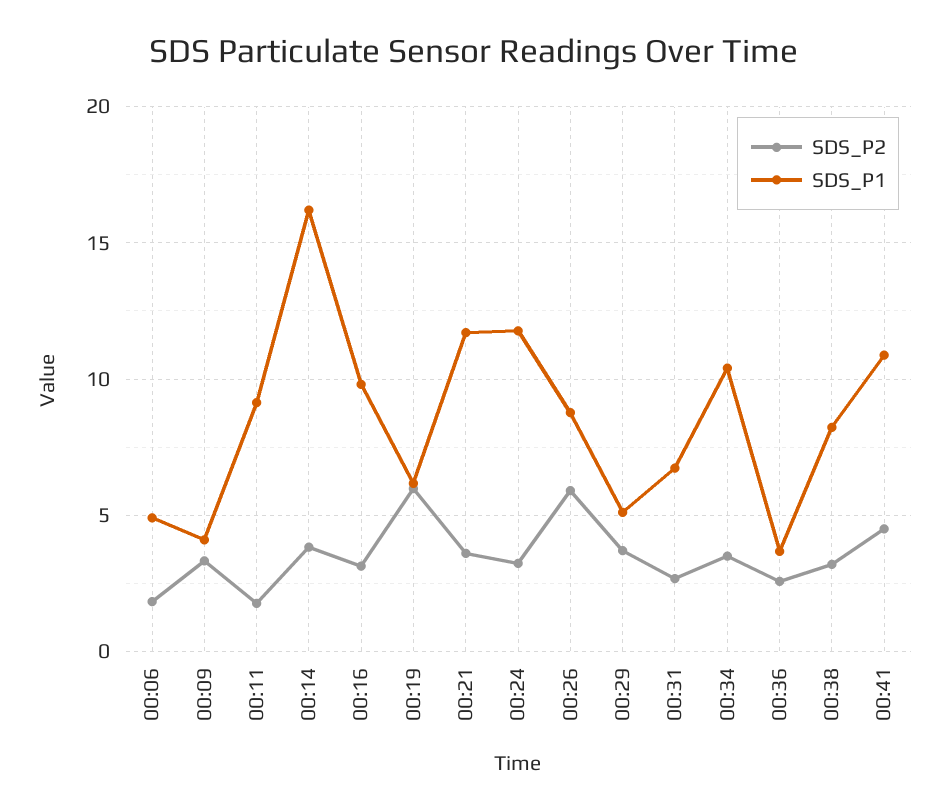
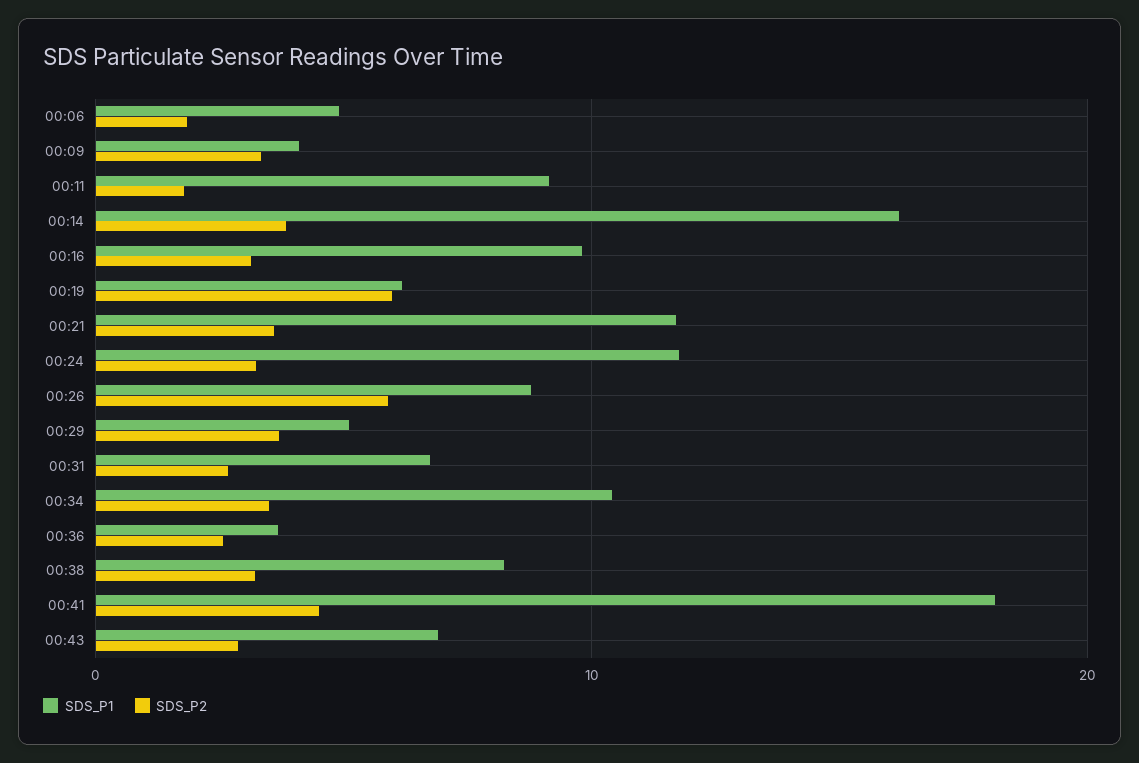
SDS_P1, 00:41: 11 -> 18
SDS_P1, 00:43: none -> 7
SDS_P2, 00:43: none -> 3

